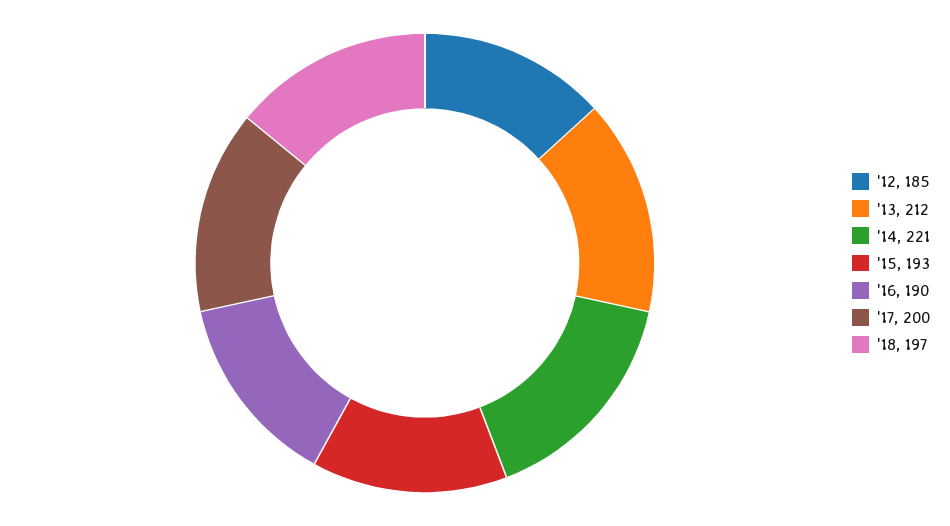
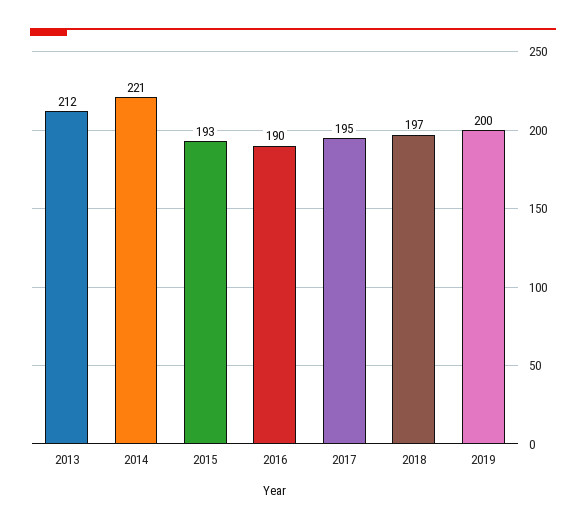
'12: 185 -> none
'17: 200 -> 195
2019: none -> 200

